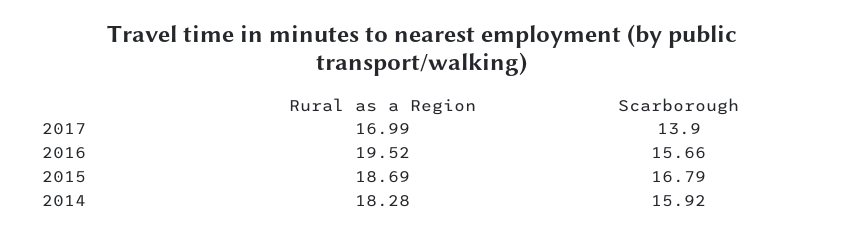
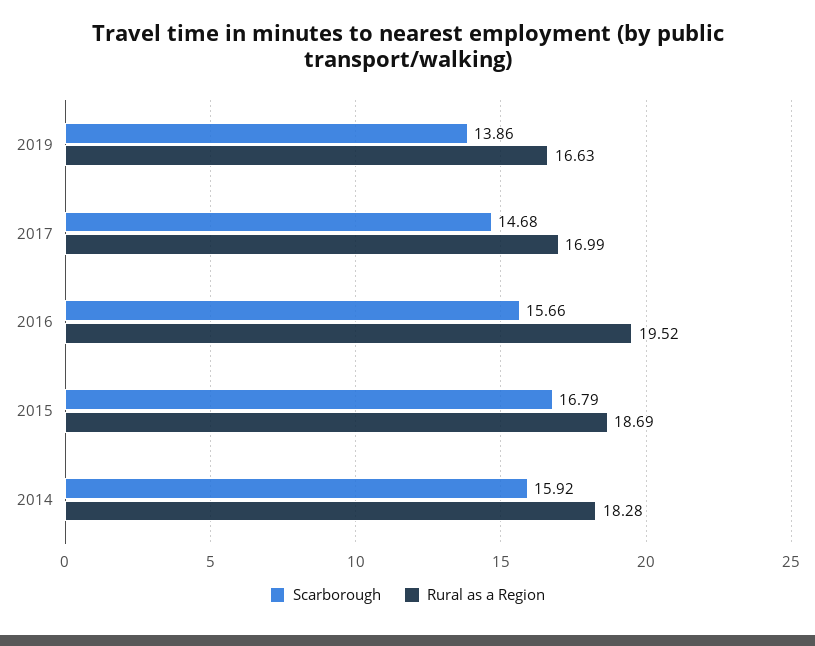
Scarborough, 2017: 13.9 -> 14.68
Scarborough, 2019: none -> 13.86
Rural as a Region, 2019: none -> 16.63

